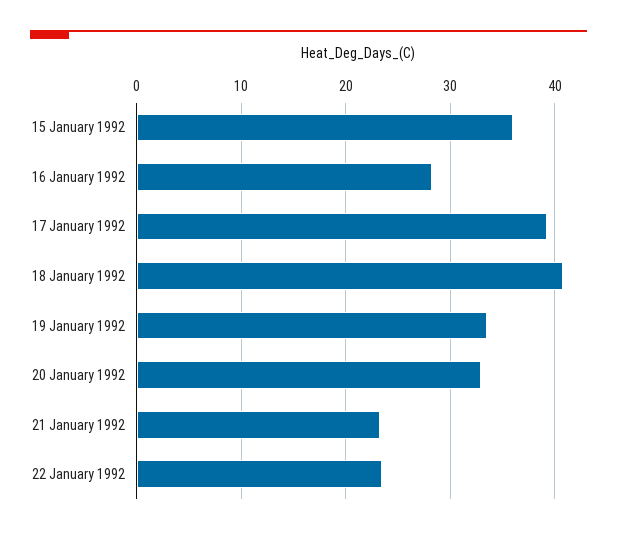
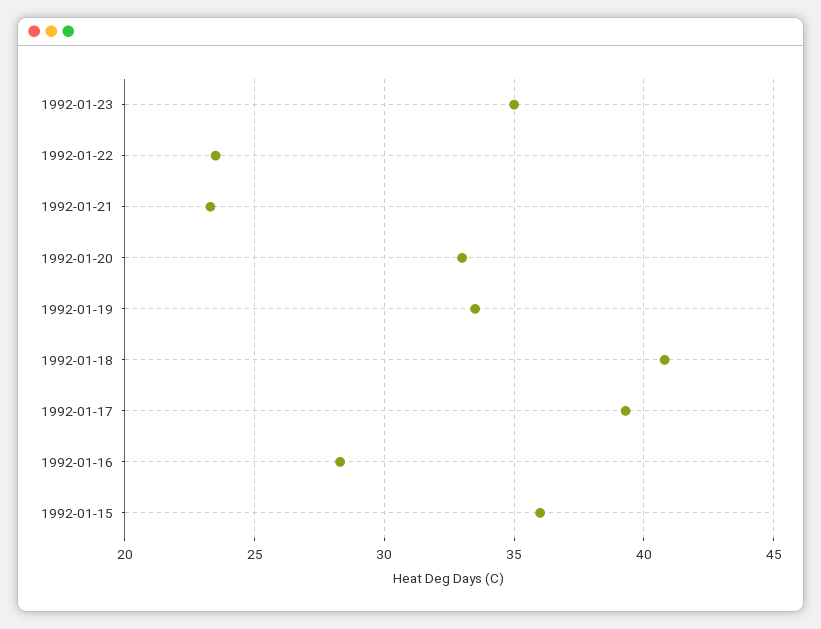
1992-01-23: none -> 35

